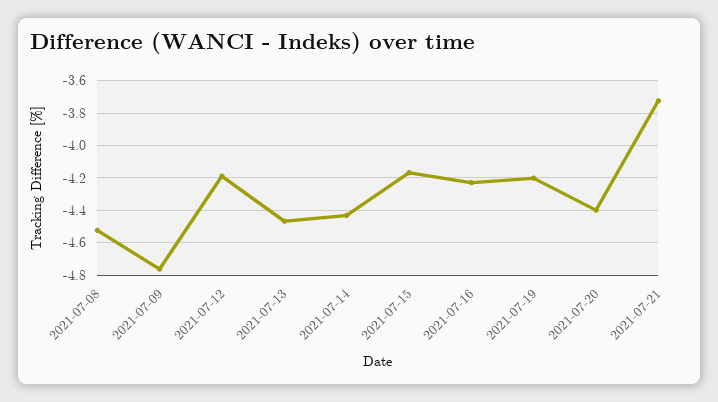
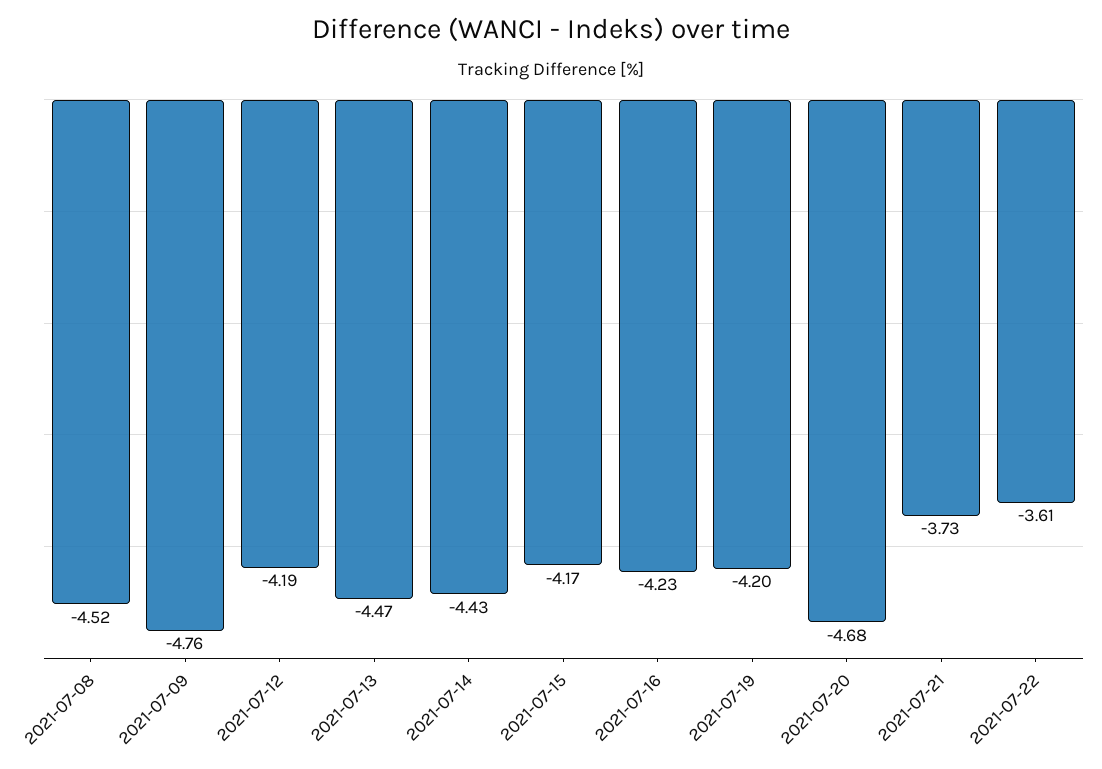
2021-07-20: -4.4 -> -4.68
2021-07-22: none -> -3.61

